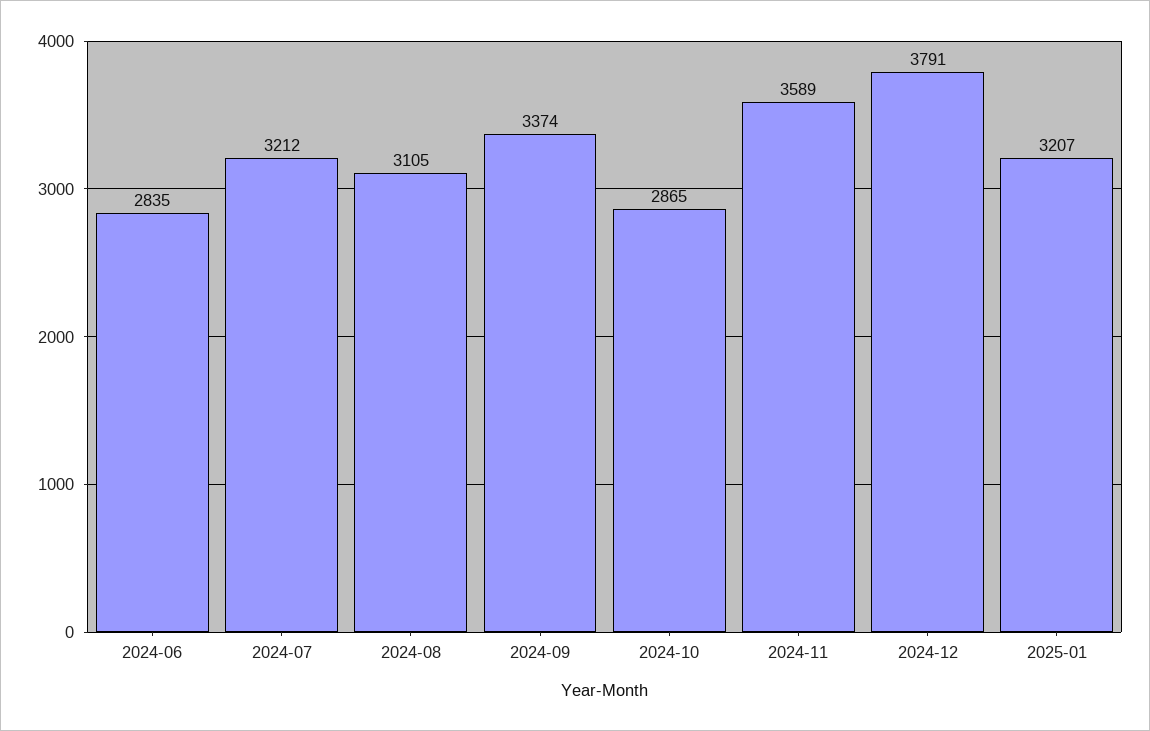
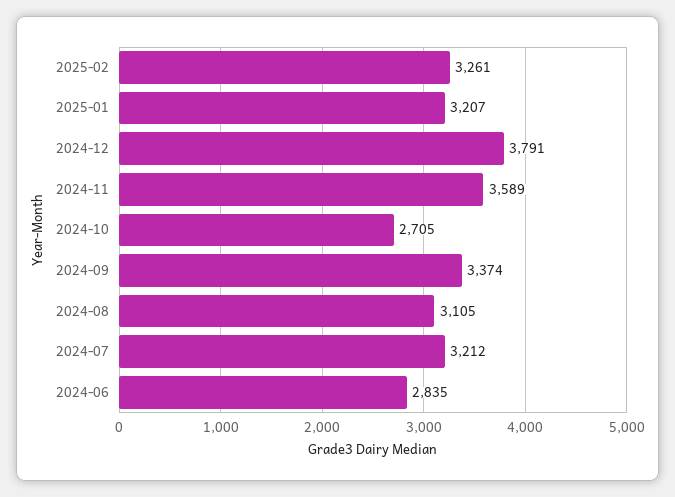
2024-10: 2865 -> 2705
2025-02: none -> 3261

